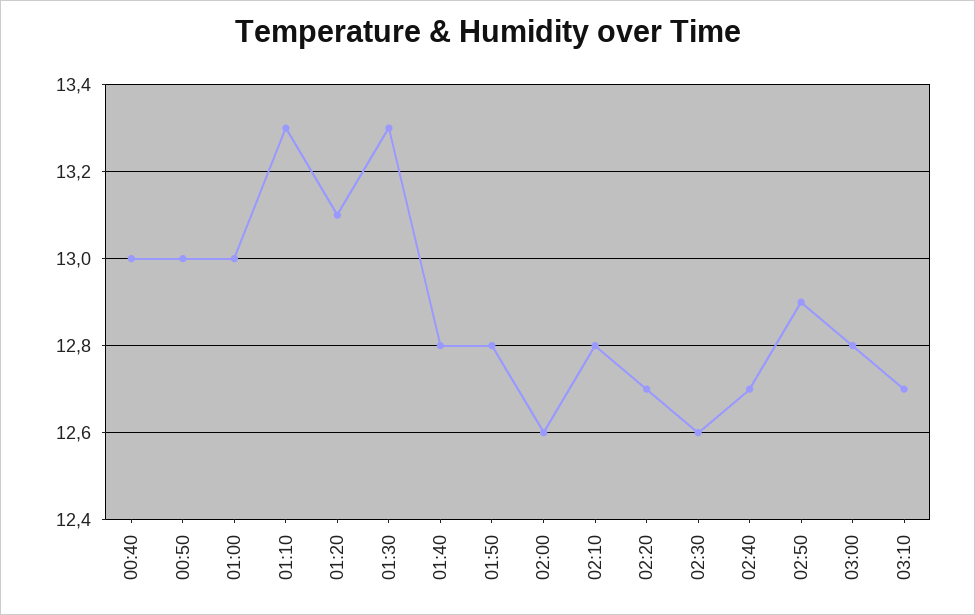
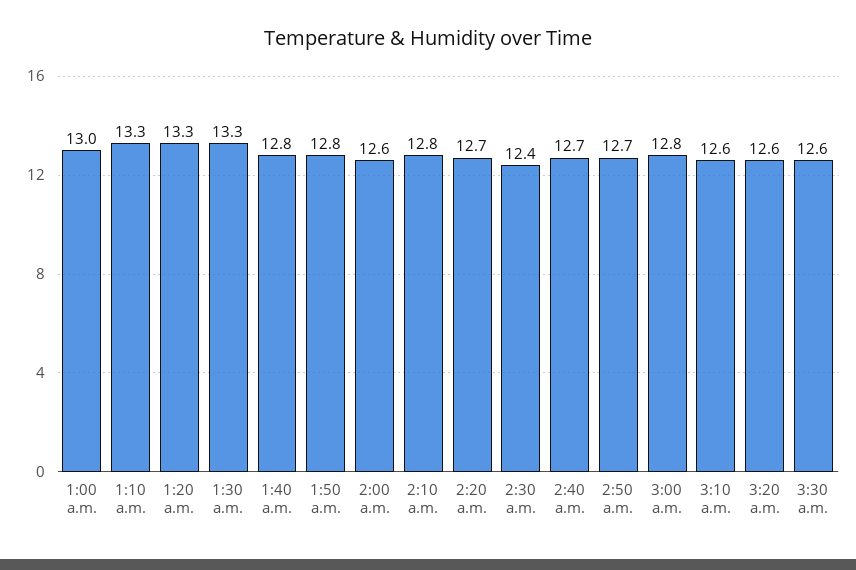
00:40: 13 -> none
00:50: 13 -> none
01:20: 13.1 -> 13.3
02:30: 12.6 -> 12.4
02:50: 12.9 -> 12.7
03:10: 12.7 -> 12.6
3:20 a.m.: none -> 12.6
3:30 a.m.: none -> 12.6

